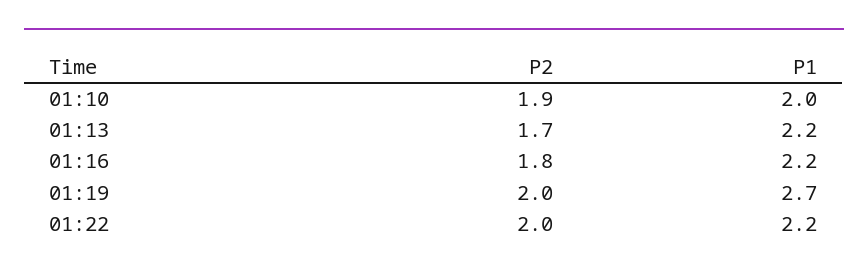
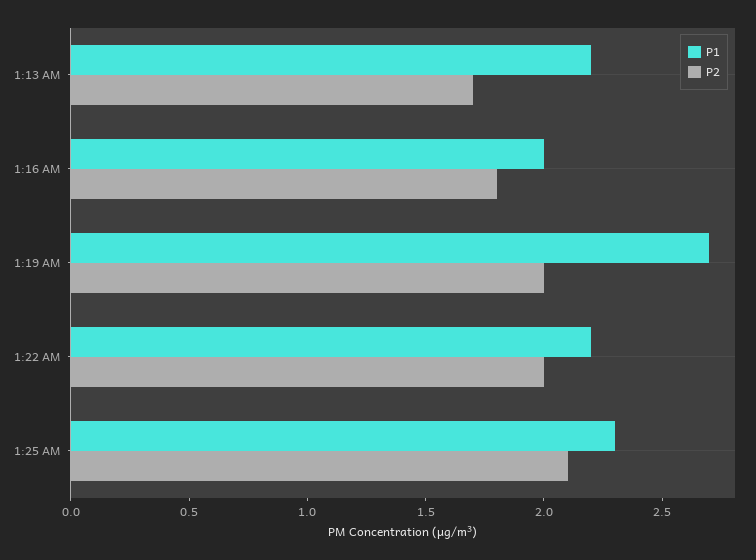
P2, 01:10: 1.9 -> none
P1, 01:10: 2 -> none
P1, 01:16: 2.2 -> 2
P1, 1:25 AM: none -> 2.3
P2, 1:25 AM: none -> 2.1

